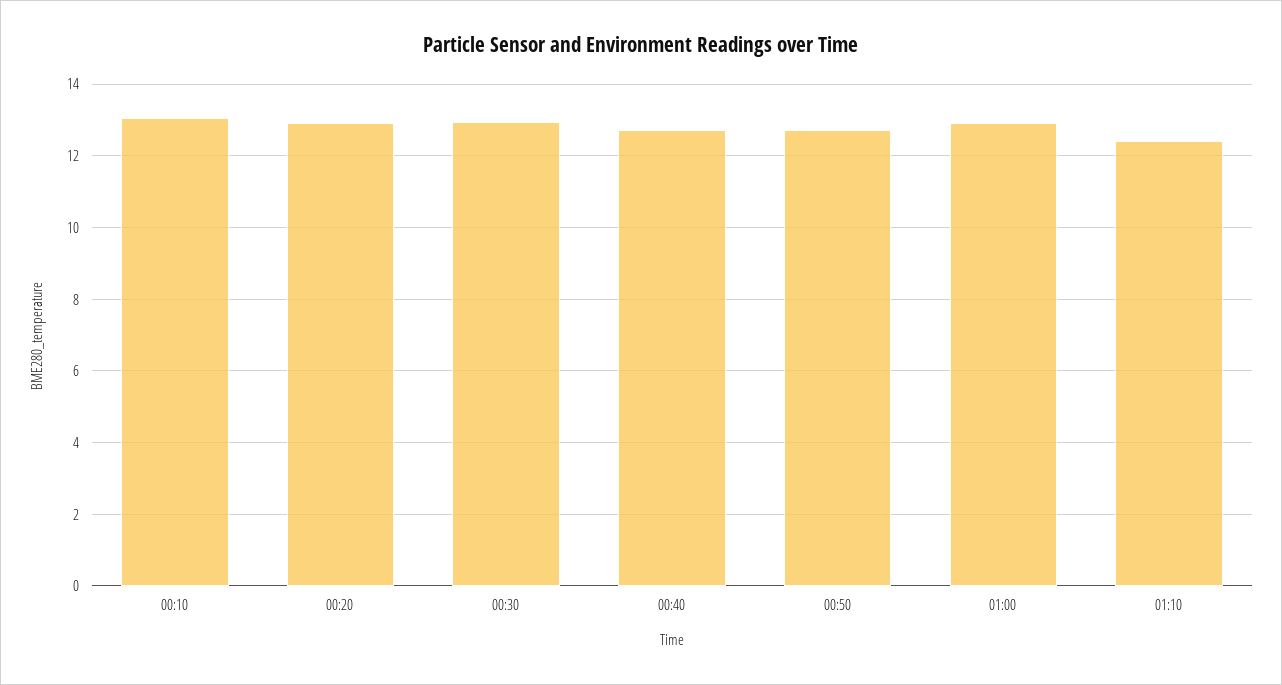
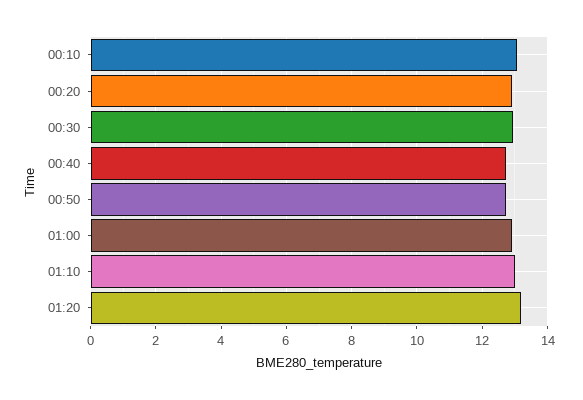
01:10: 12.4 -> 13
01:20: none -> 13.2

